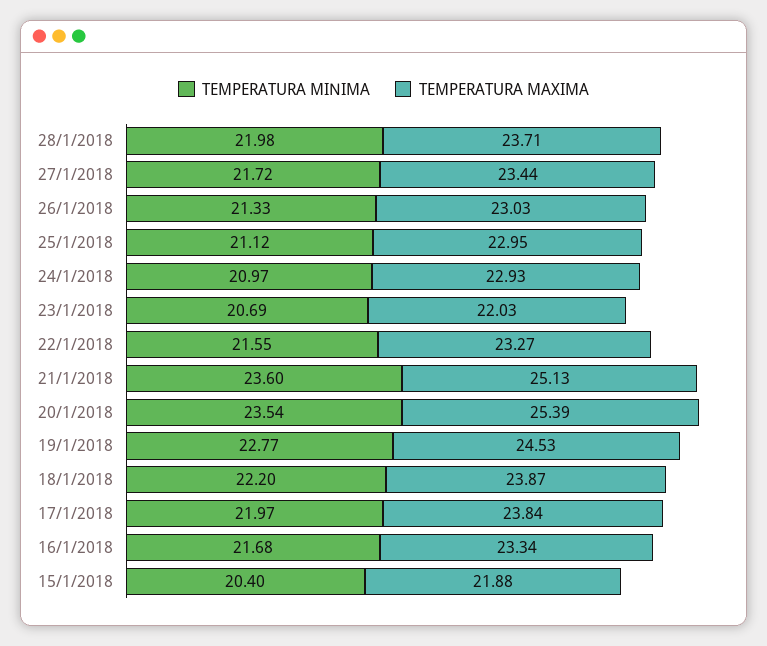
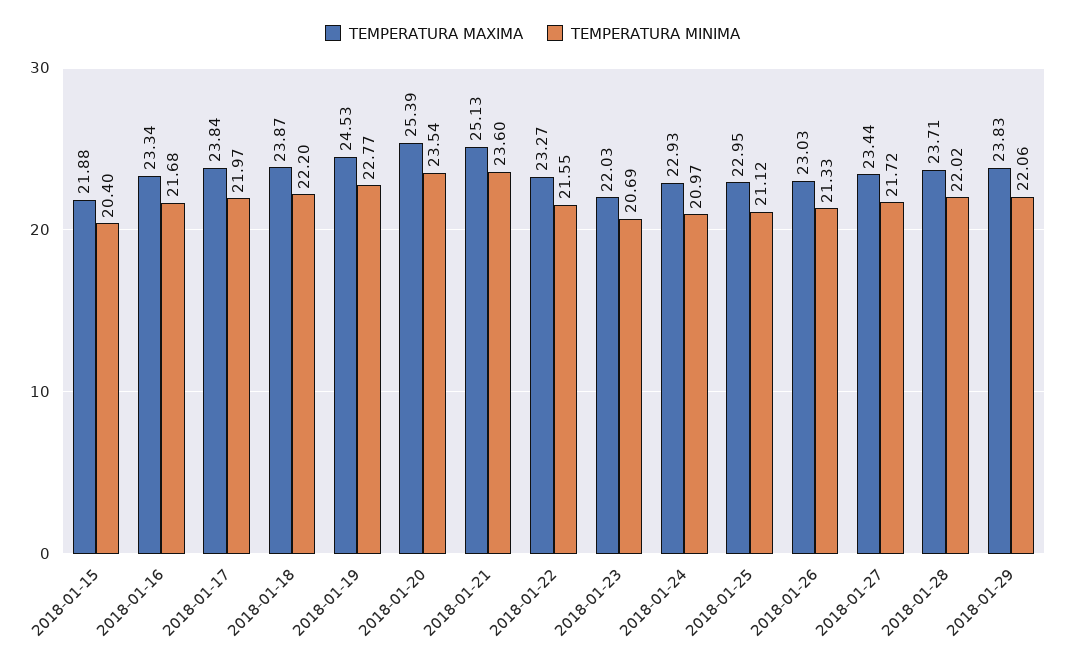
TEMPERATURA MINIMA, 28/1/2018: 21.98 -> 22.02
TEMPERATURA MAXIMA, 2018-01-29: none -> 23.83
TEMPERATURA MINIMA, 2018-01-29: none -> 22.06

